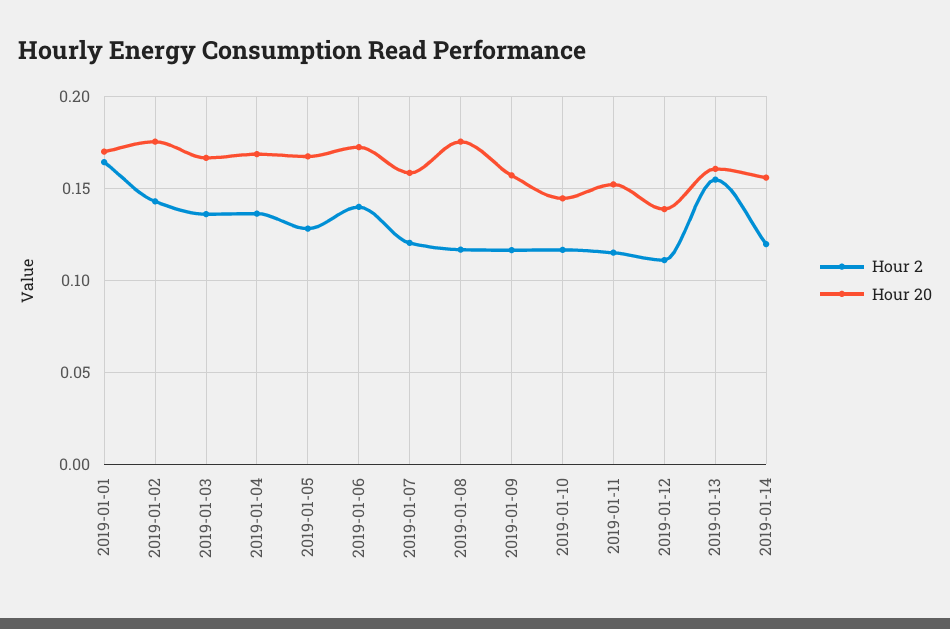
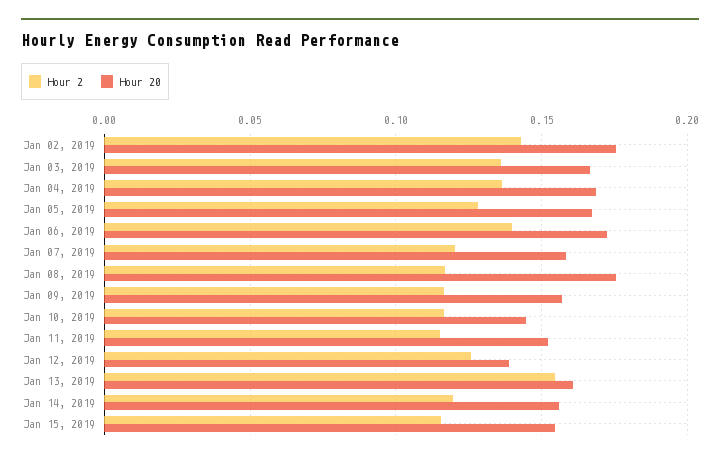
Hour 2, 2019-01-01: 0.165 -> none
Hour 20, 2019-01-01: 0.17 -> none
Hour 2, 2019-01-12: 0.11 -> 0.125
Hour 2, Jan 15, 2019: none -> 0.115
Hour 20, Jan 15, 2019: none -> 0.155

